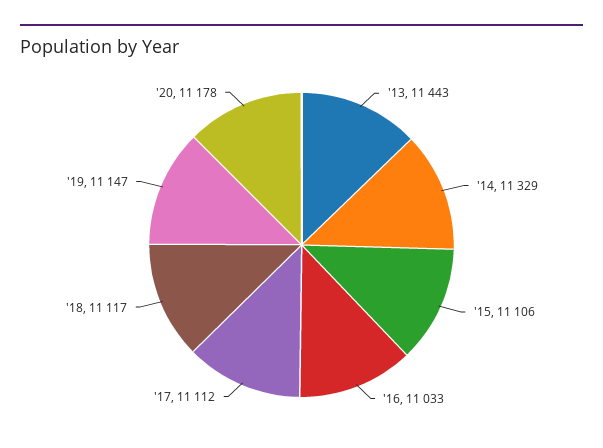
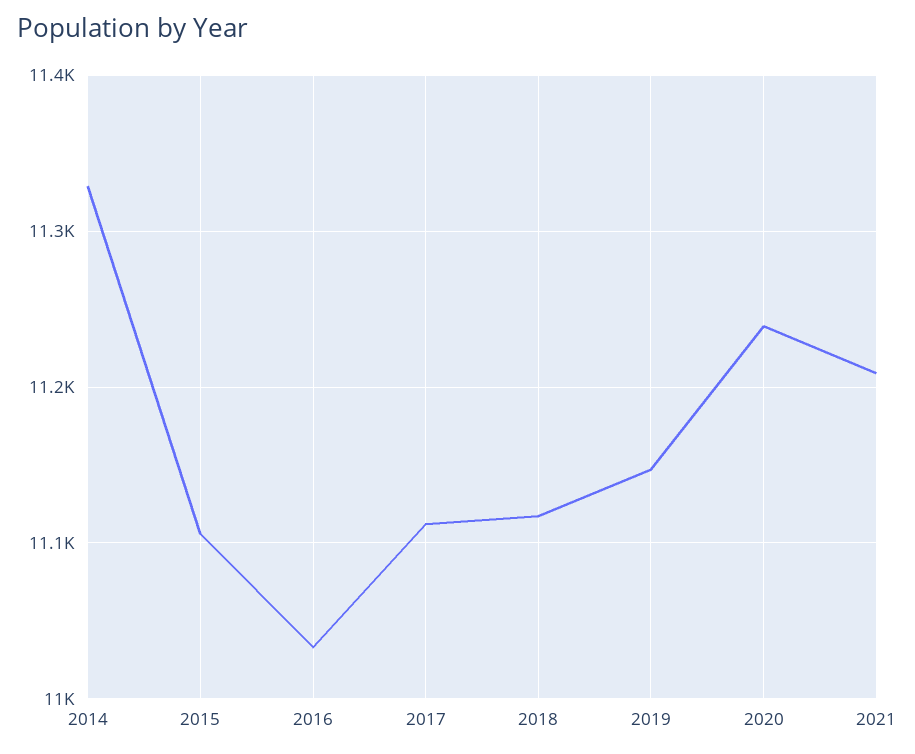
'13: 11443 -> none
'20: 11178 -> 11240
2021: none -> 11210

